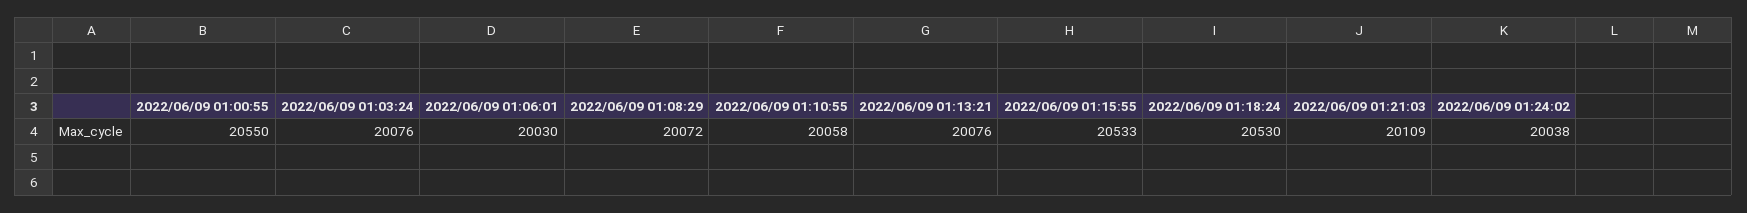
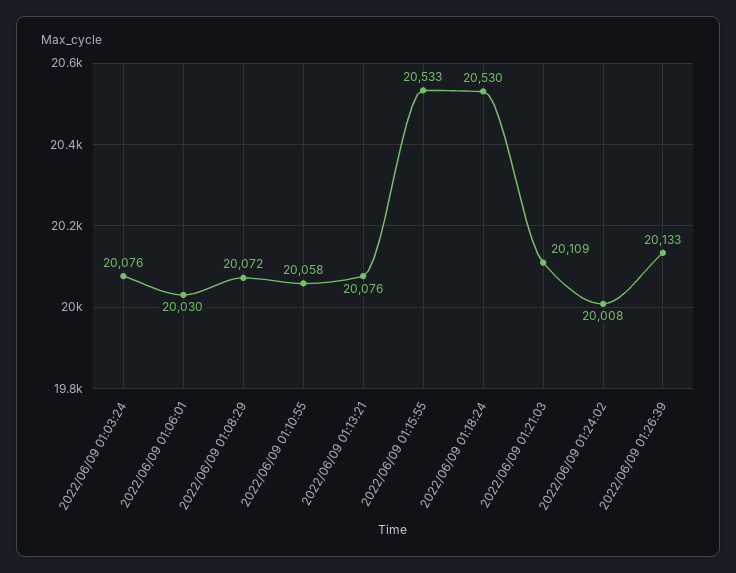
2022/06/09 01:00:55: 20550 -> none
2022/06/09 01:24:02: 20038 -> 20008
2022/06/09 01:26:39: none -> 20133

